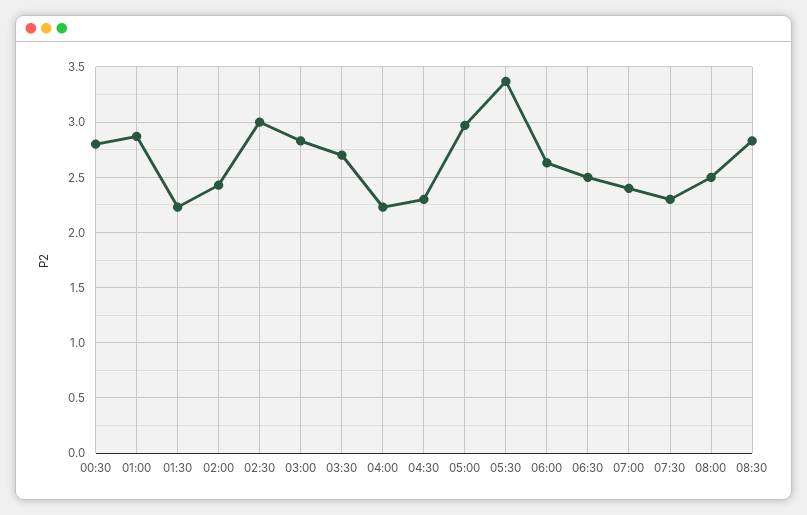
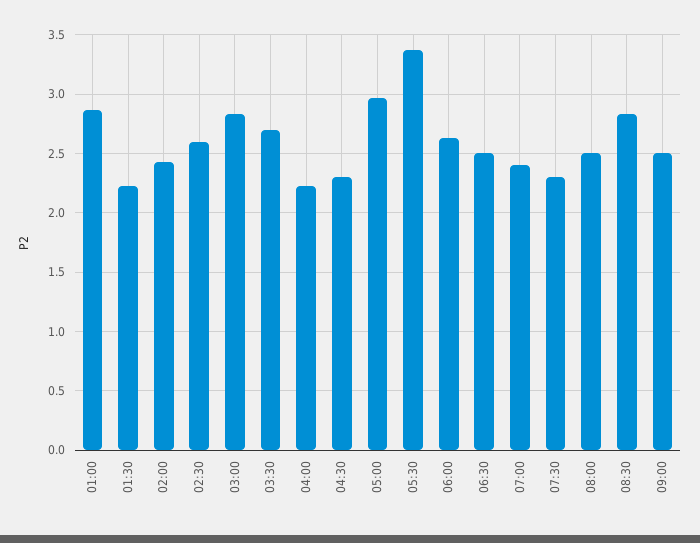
00:30: 2.8 -> none
02:30: 3 -> 2.6
09:00: none -> 2.5

